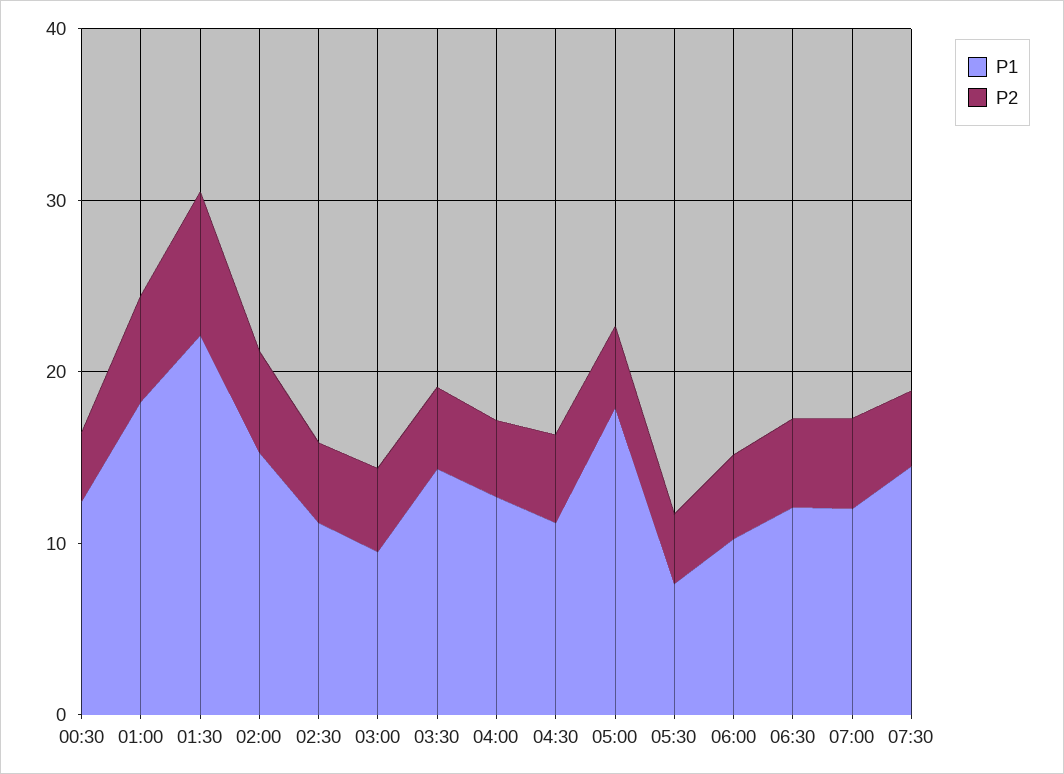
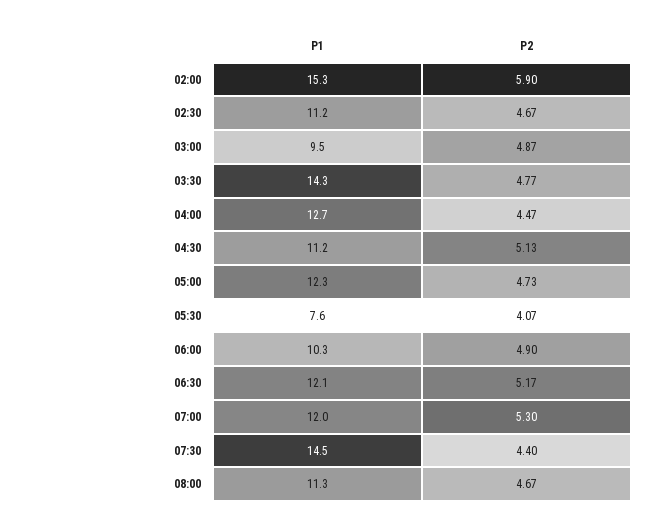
P1, 00:30: 12 -> none
P2, 00:30: 4 -> none
P1, 01:00: 18 -> none
P2, 01:00: 6 -> none
P1, 01:30: 22 -> none
P2, 01:30: 8 -> none
P1, 05:00: 18 -> 12.3
P1, 08:00: none -> 11.3
P2, 08:00: none -> 4.67

